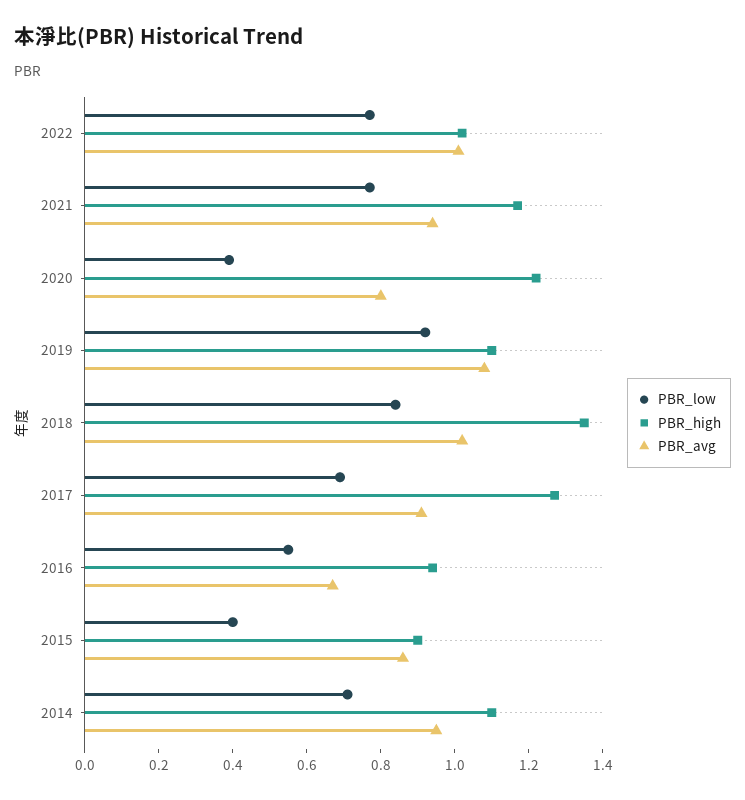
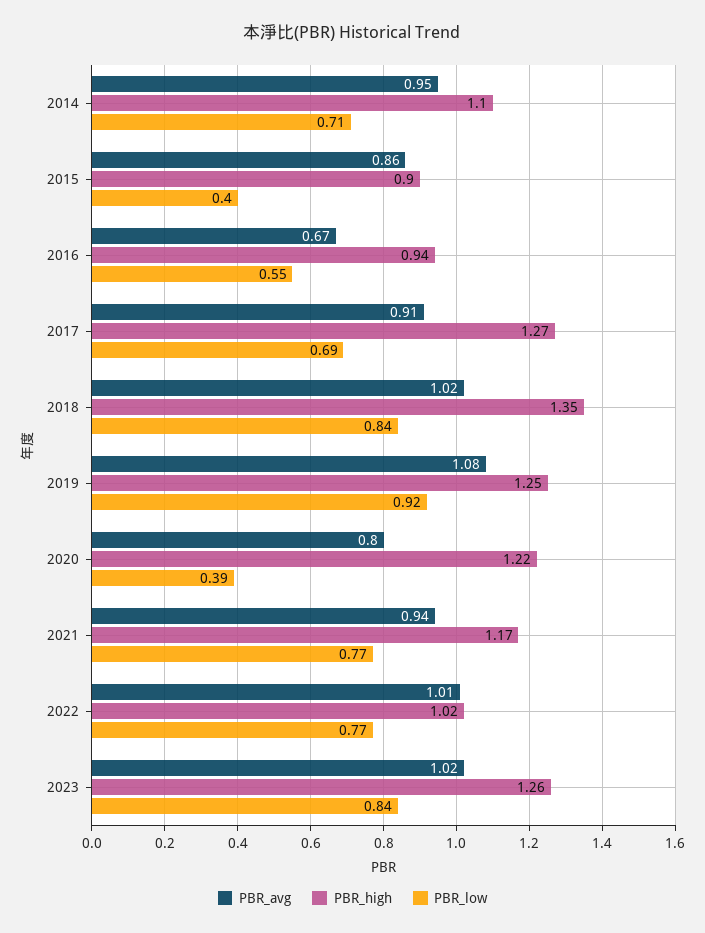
PBR_high, 2019: 1.1 -> 1.25
PBR_avg, 2023: none -> 1.02
PBR_high, 2023: none -> 1.26
PBR_low, 2023: none -> 0.84

